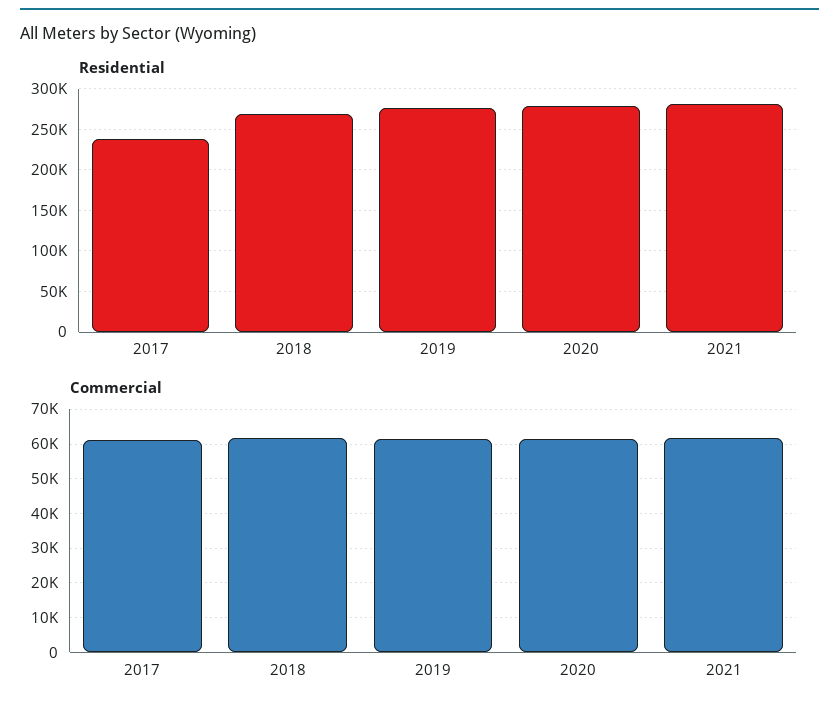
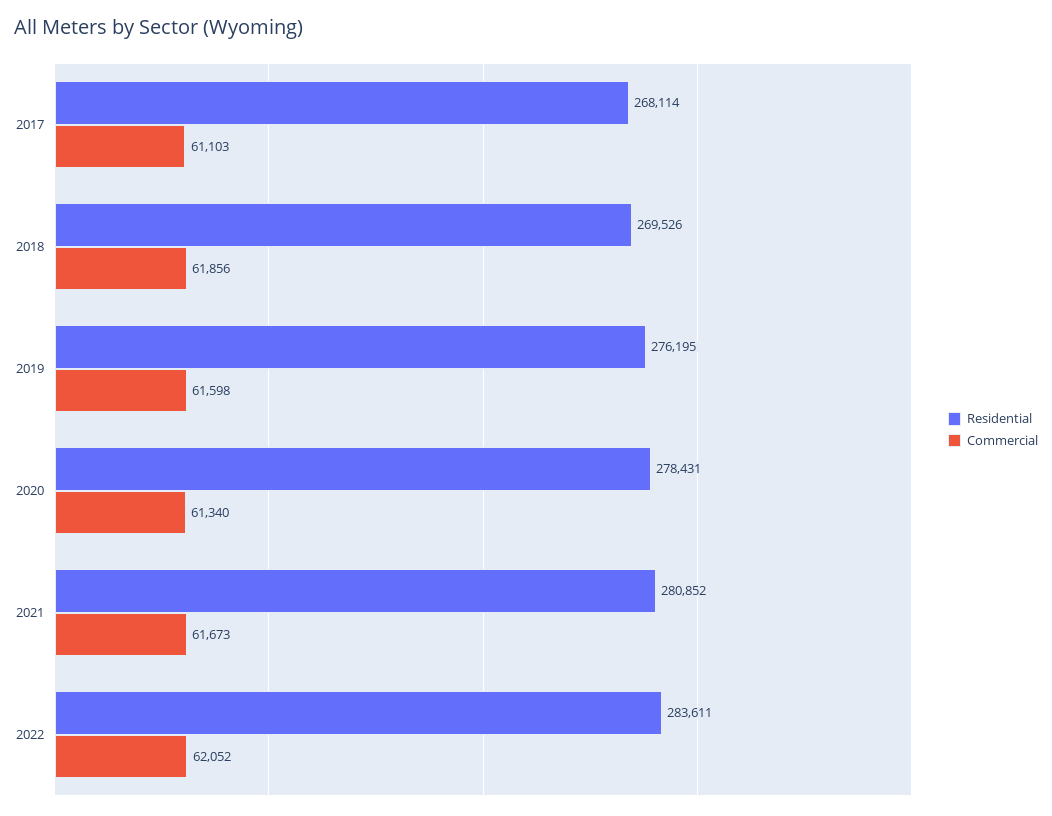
Residential, 2017: 240000 -> 268114
Residential, 2022: none -> 283611
Commercial, 2022: none -> 62052

